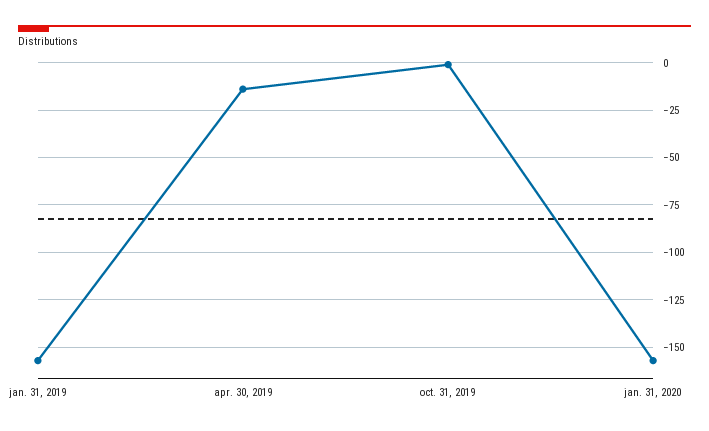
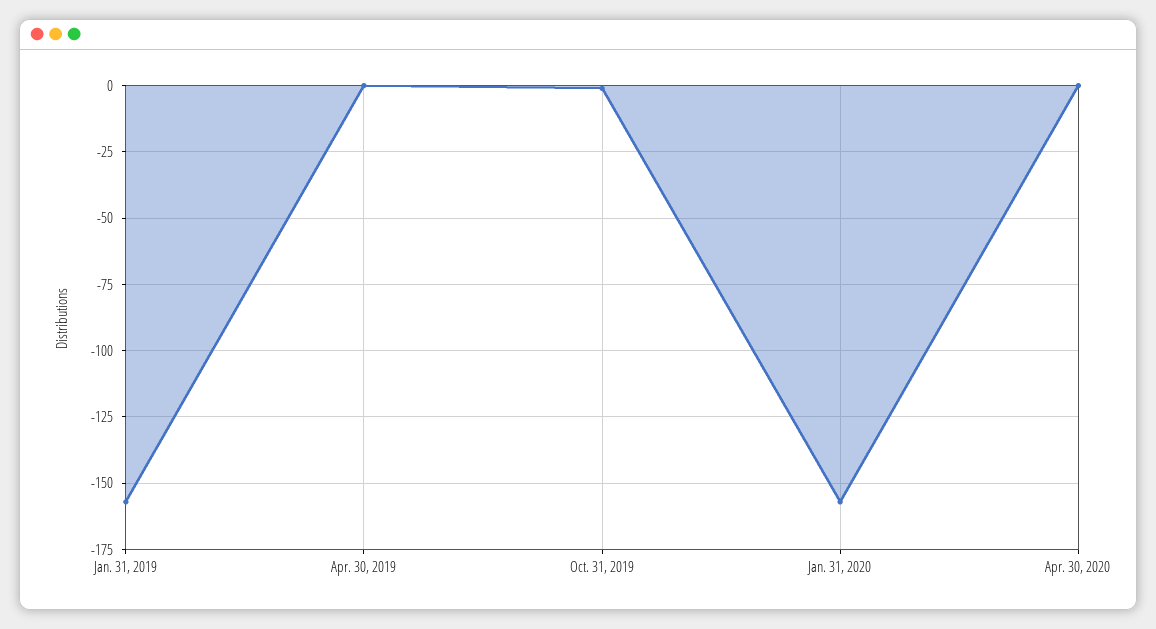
apr. 30, 2019: -15 -> 0
Apr. 30, 2020: none -> 0

